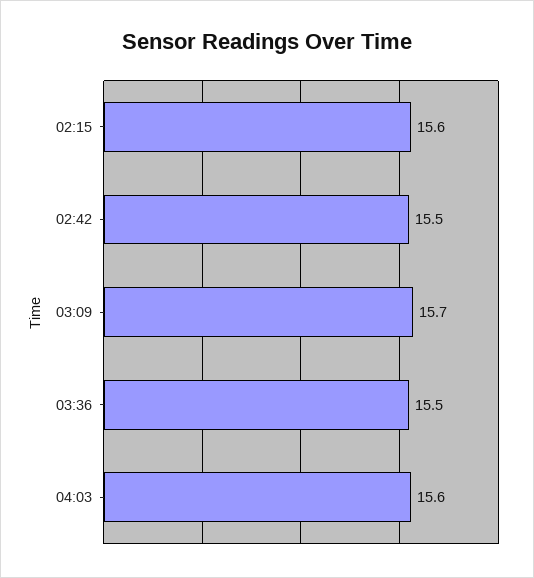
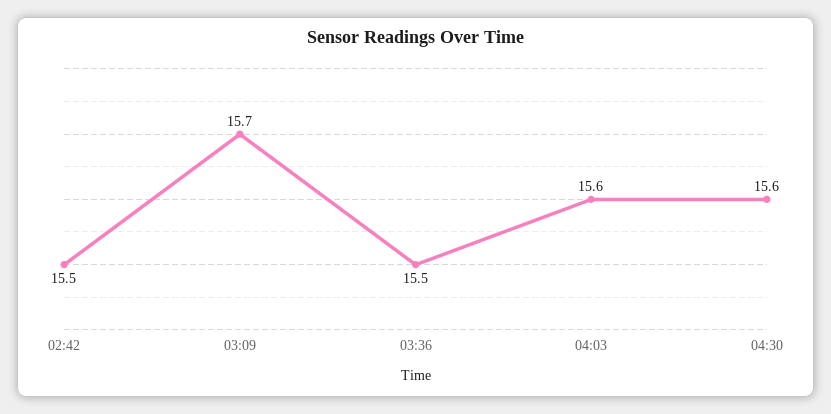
02:15: 15.6 -> none
04:30: none -> 15.6

